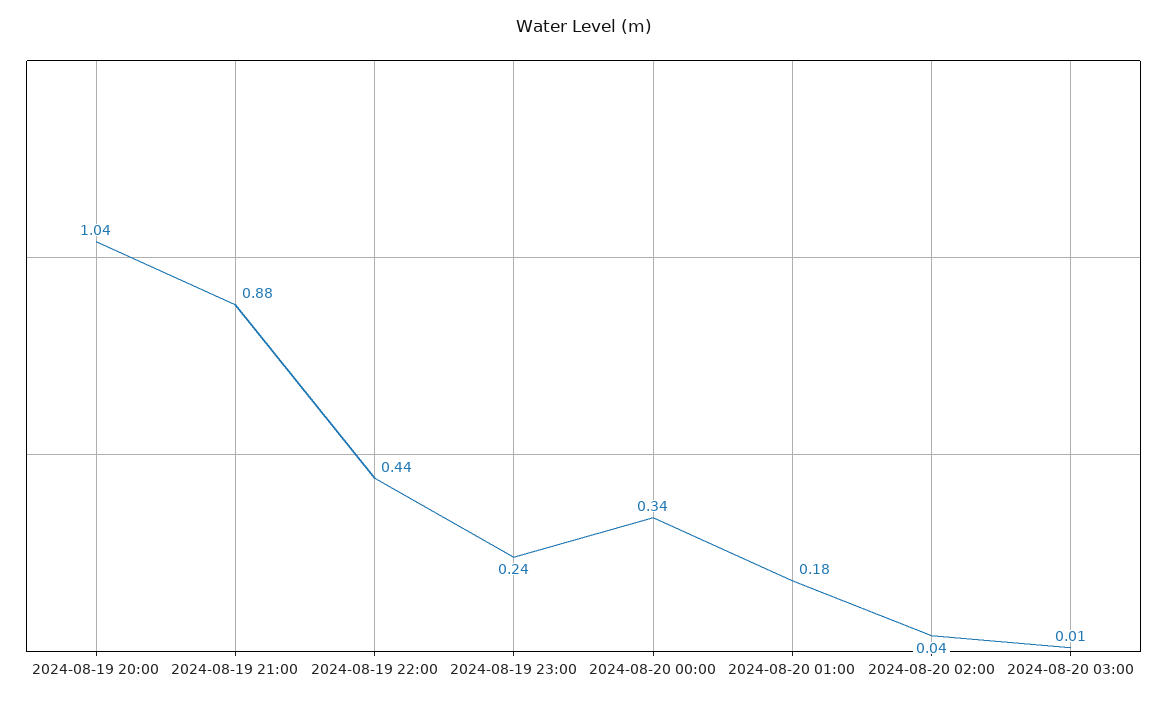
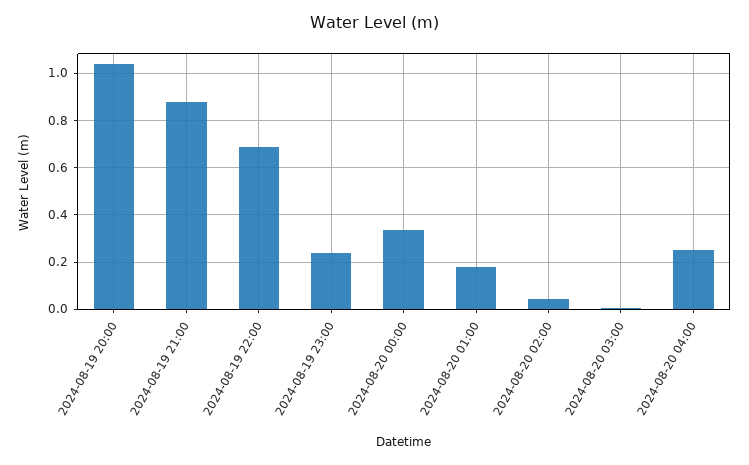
2024-08-19 22:00: 0.44 -> 0.7
2024-08-20 04:00: none -> 0.25

